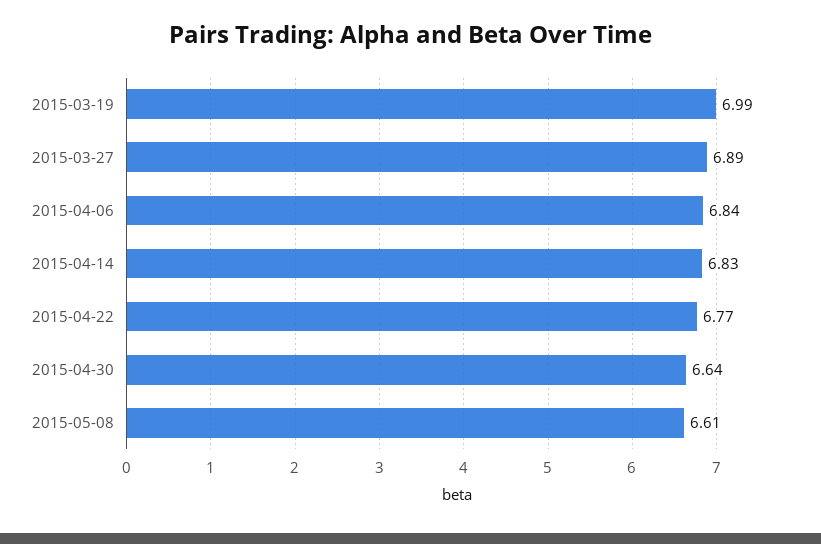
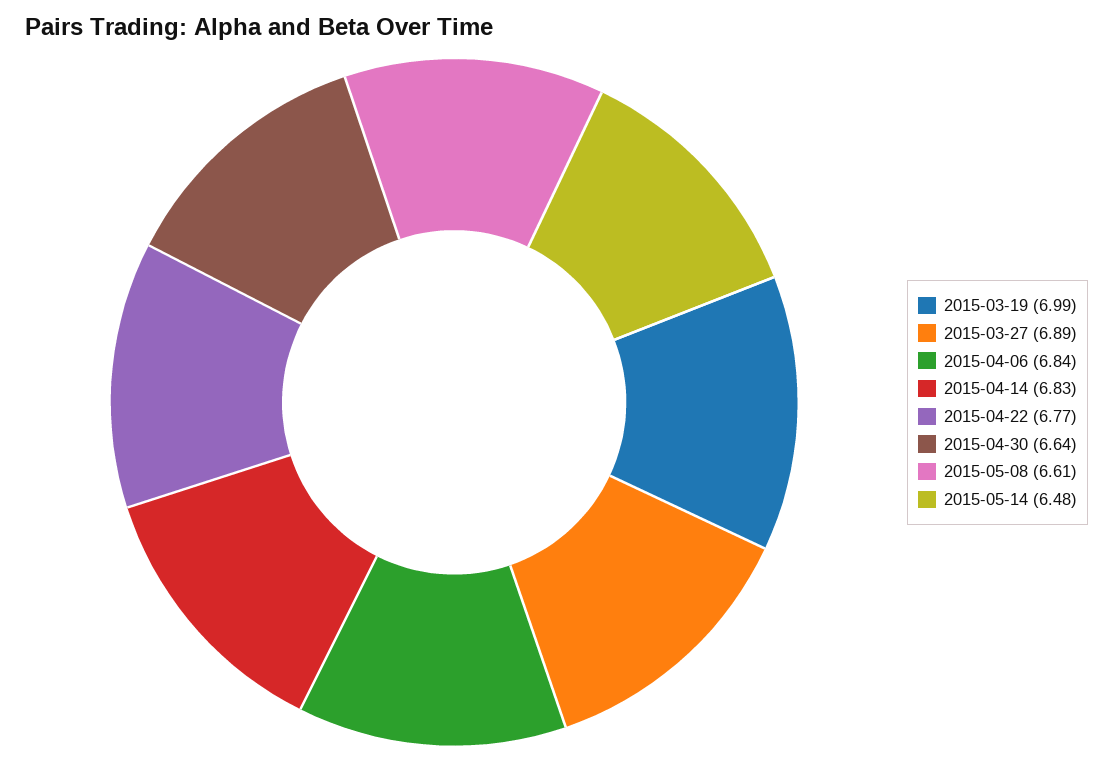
2015-05-14: none -> 6.48

